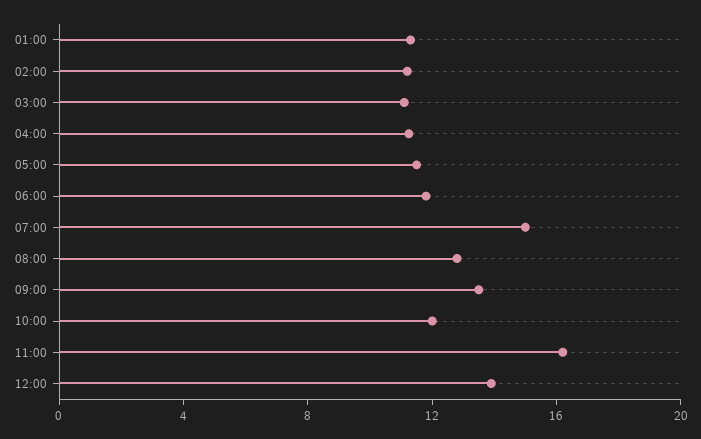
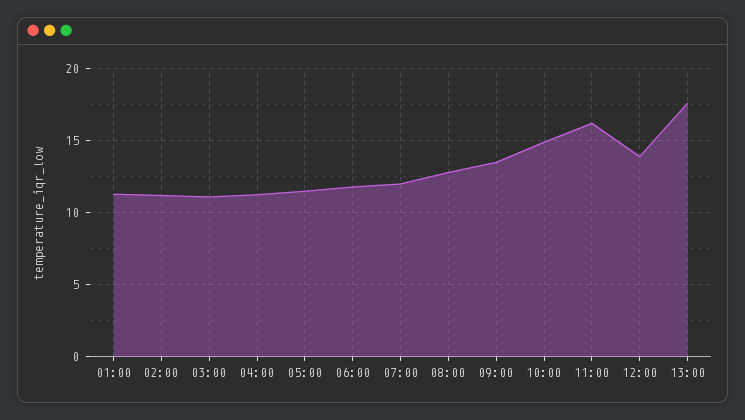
07:00: 15 -> 12
10:00: 12 -> 15
13:00: none -> 17.5

